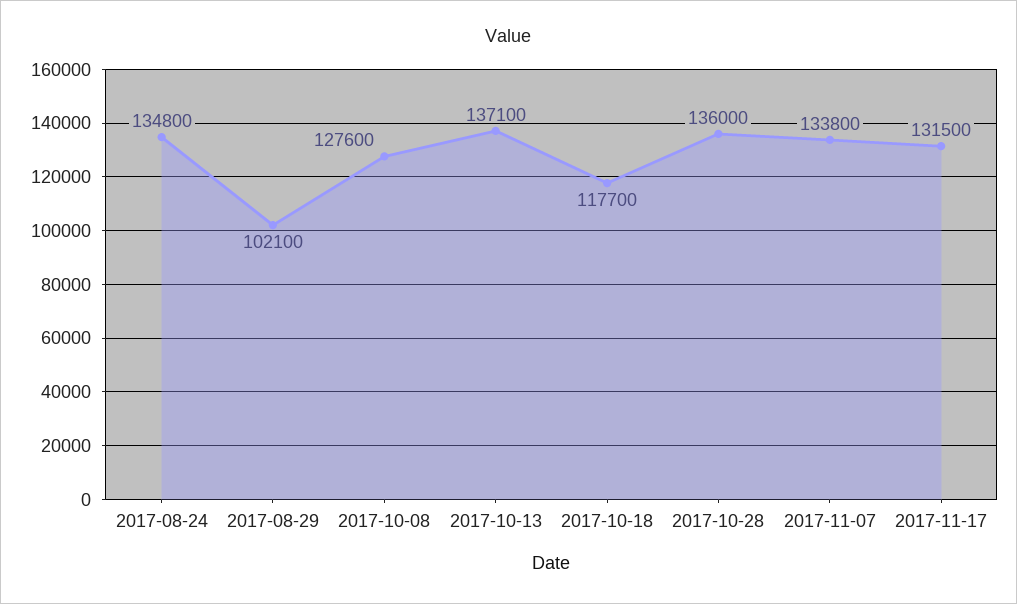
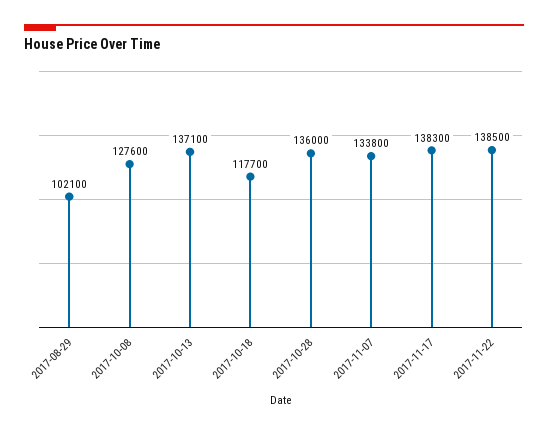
2017-08-24: 134800 -> none
2017-11-17: 131500 -> 138300
2017-11-22: none -> 138500

